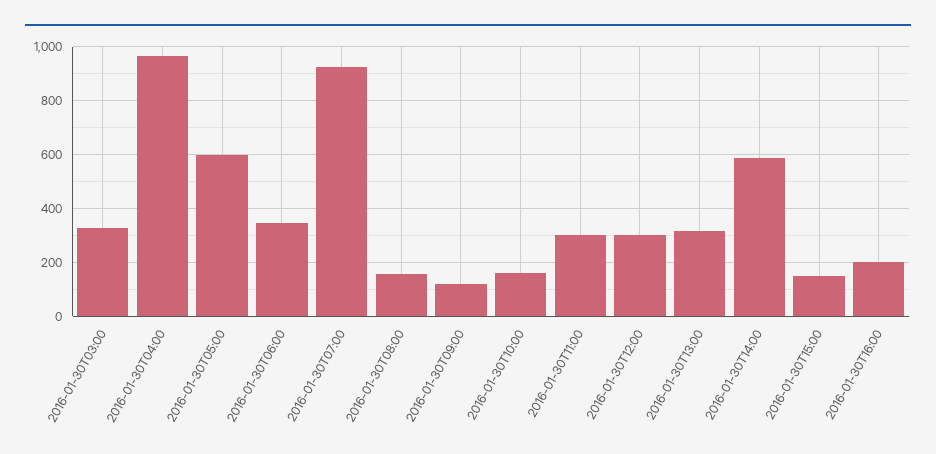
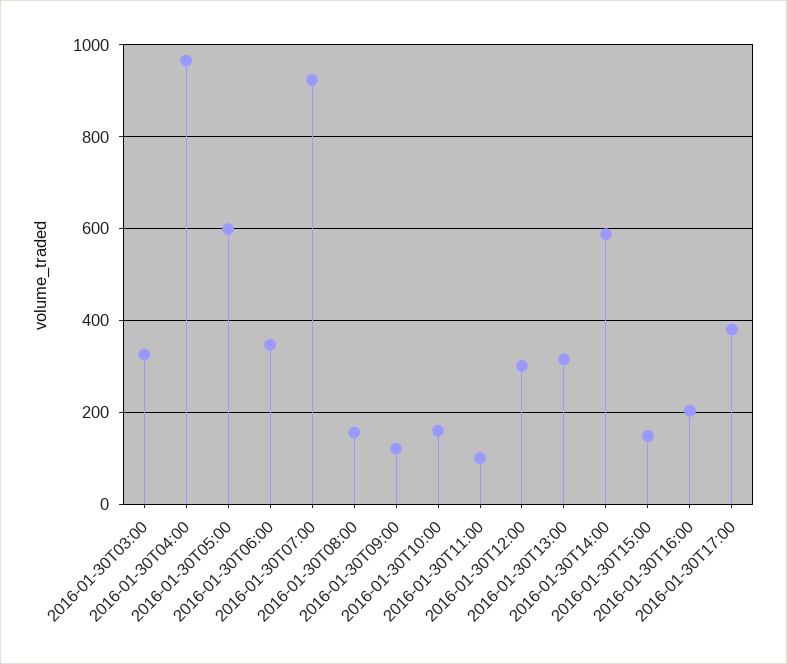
2016-01-30T11:00: 300 -> 100
2016-01-30T17:00: none -> 380

